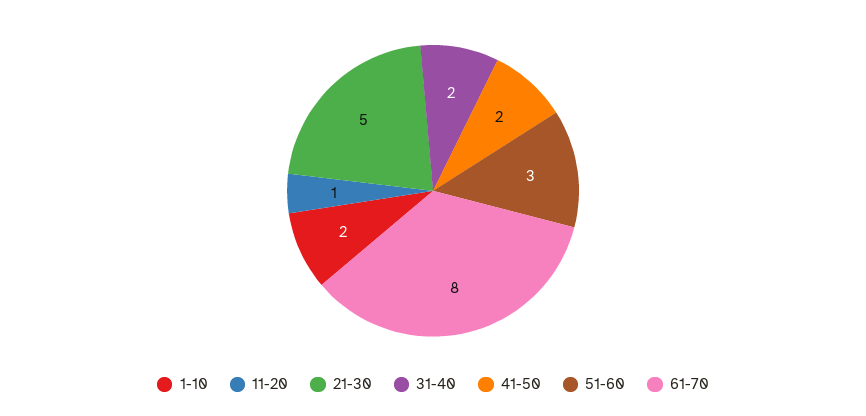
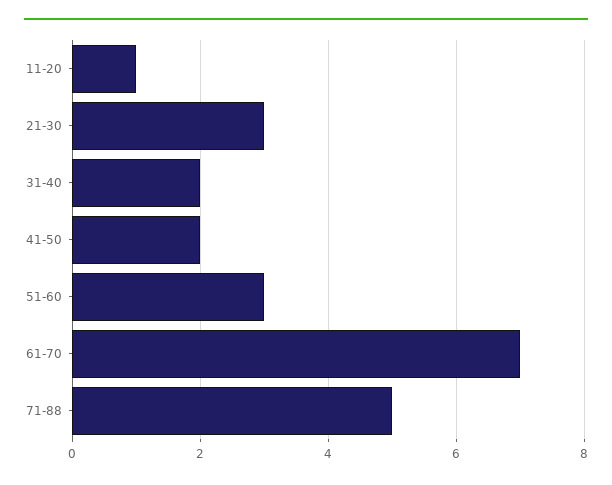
1-10: 2 -> none
21-30: 5 -> 3
61-70: 8 -> 7
71-88: none -> 5

